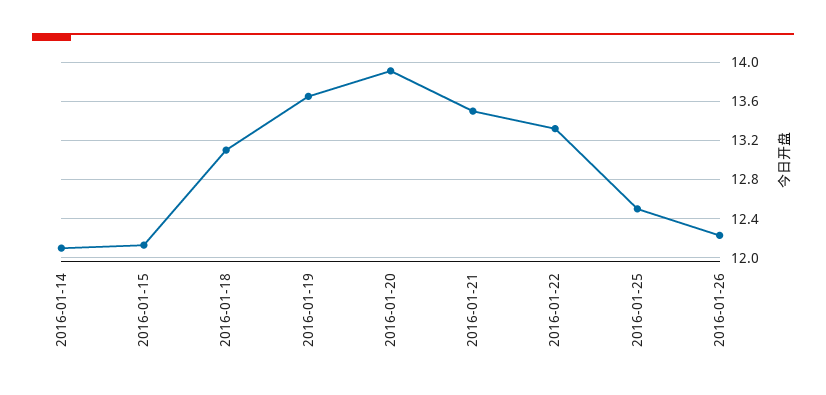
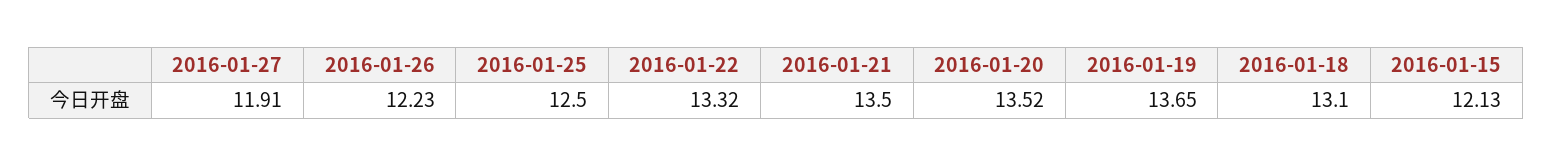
2016-01-14: 12.1 -> none
2016-01-20: 13.9 -> 13.52
2016-01-27: none -> 11.91

